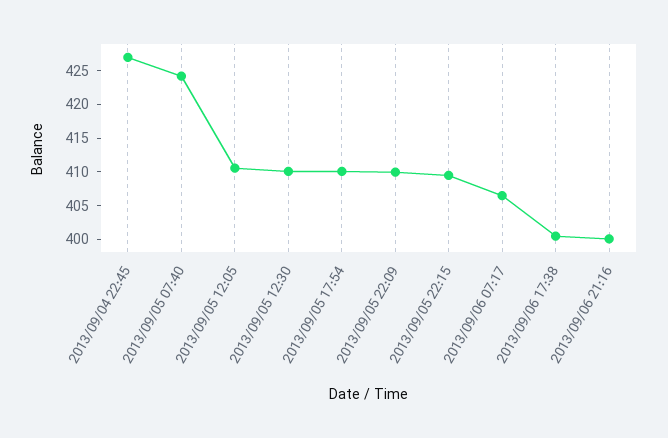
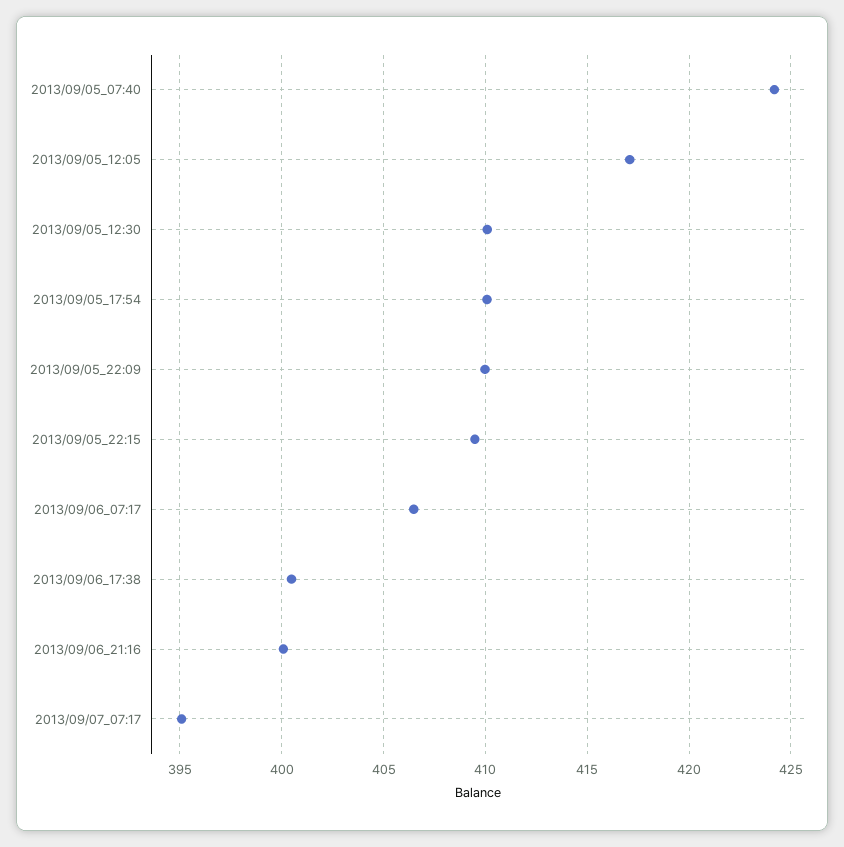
2013/09/04 22:45: 427.5 -> none
2013/09/05 12:05: 410 -> 417
2013/09/07_07:17: none -> 395

